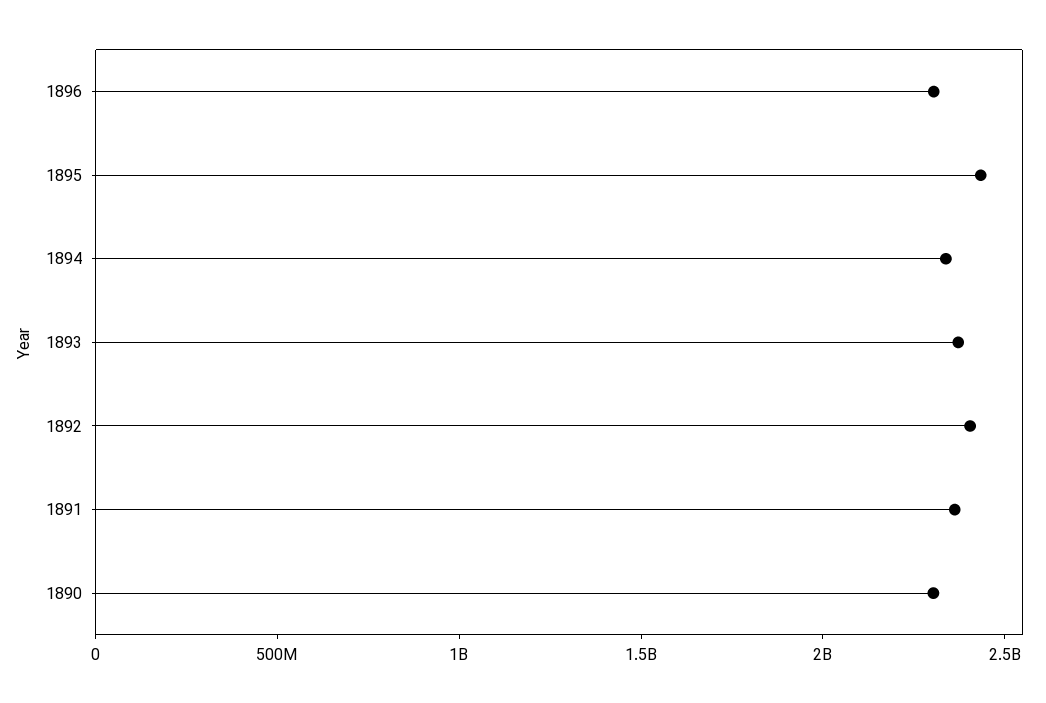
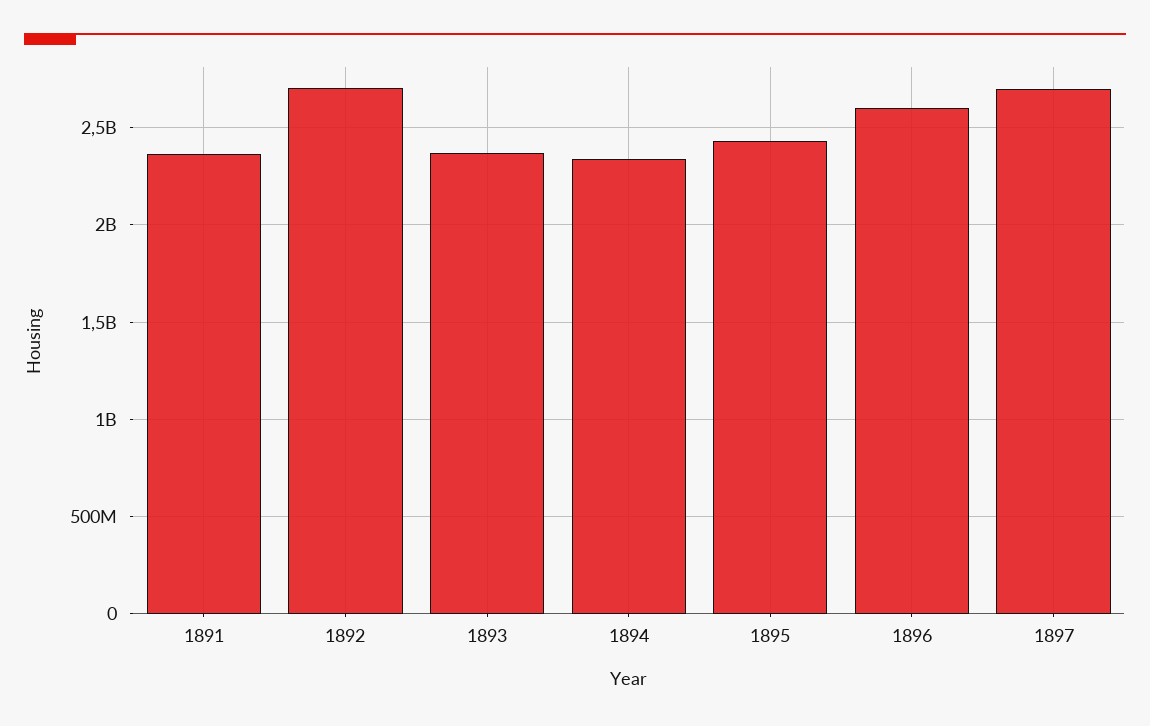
1896: 2300000000 -> 2600000000
1892: 2400000000 -> 2700000000
1890: 2300000000 -> none
1897: none -> 2700000000

